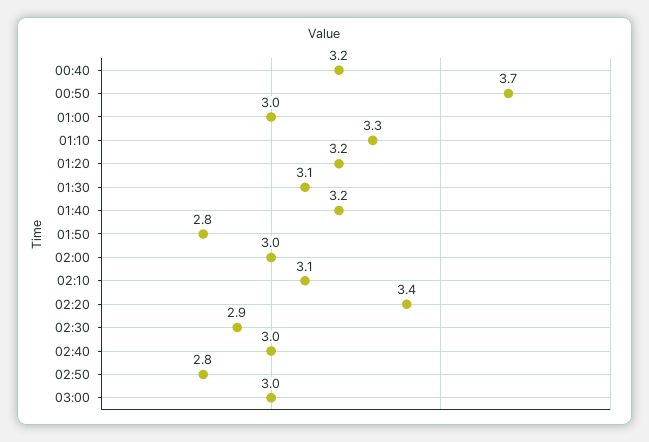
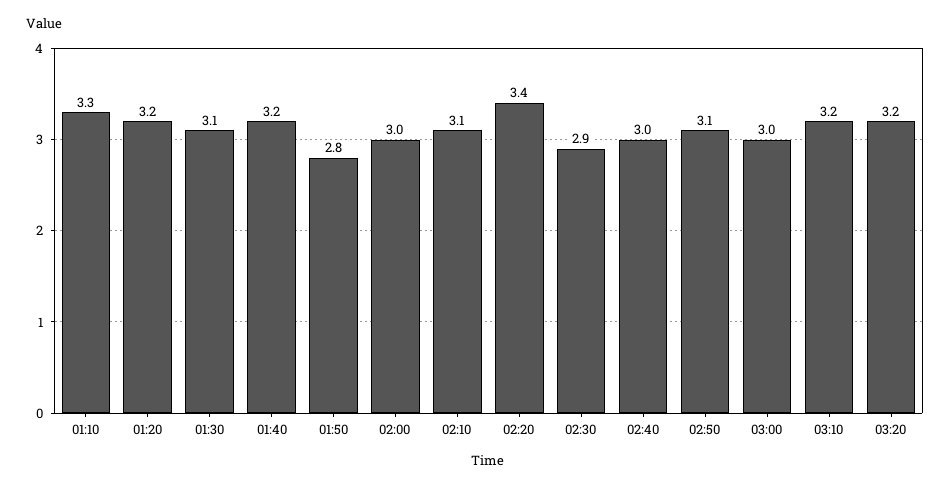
00:40: 3.2 -> none
00:50: 3.7 -> none
01:00: 3 -> none
02:50: 2.8 -> 3.1
03:10: none -> 3.2
03:20: none -> 3.2

